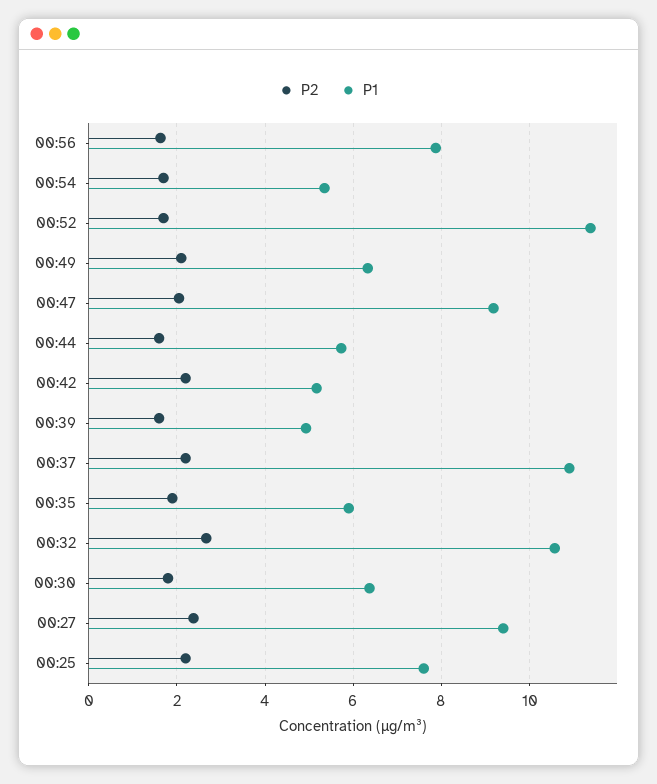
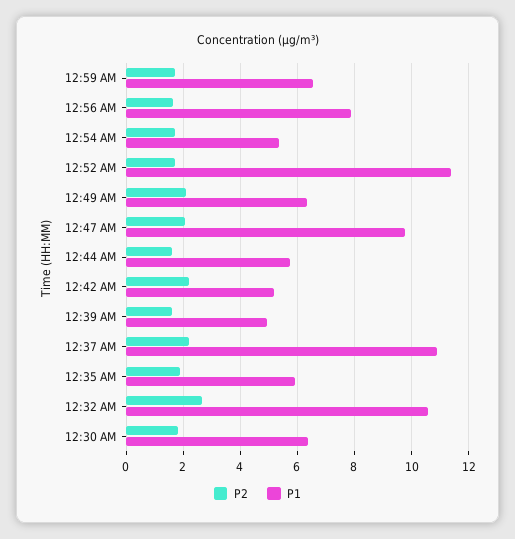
P1, 00:47: 9.2 -> 9.75
P2, 00:27: 2.4 -> none
P1, 00:27: 9.4 -> none
P2, 00:25: 2.2 -> none
P1, 00:25: 7.6 -> none
P2, 12:59 AM: none -> 1.75
P1, 12:59 AM: none -> 6.5

